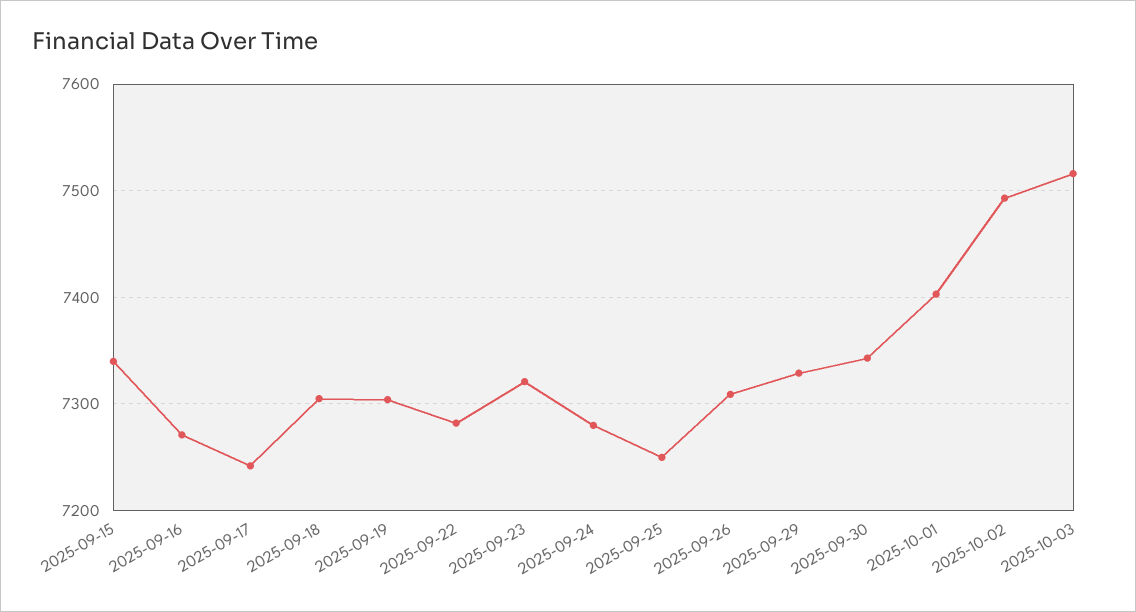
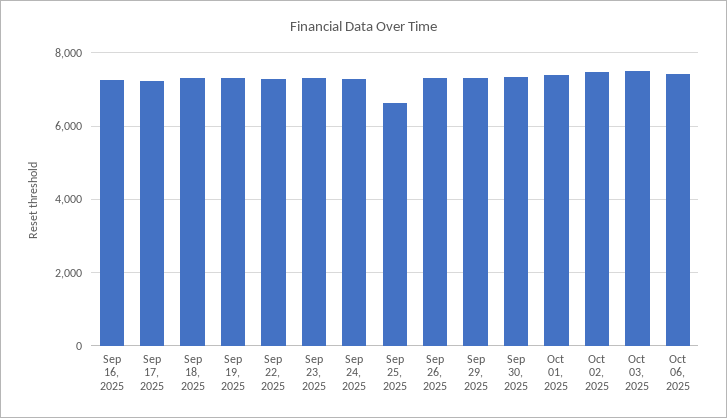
2025-09-15: 7340 -> none
2025-09-25: 7250 -> 6600
Oct 06, 2025: none -> 7400

